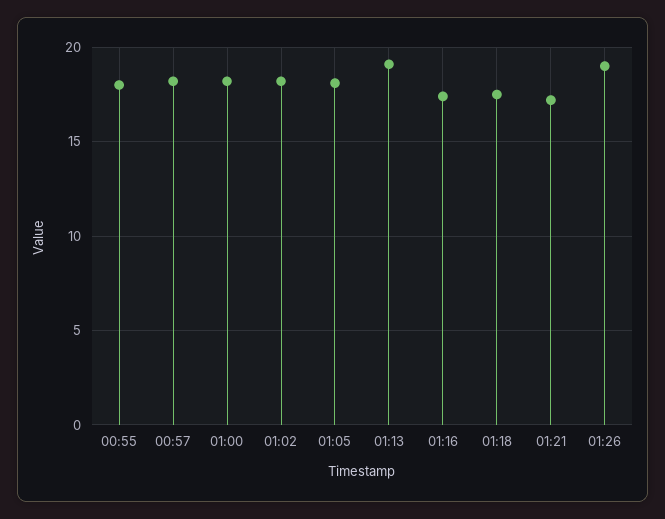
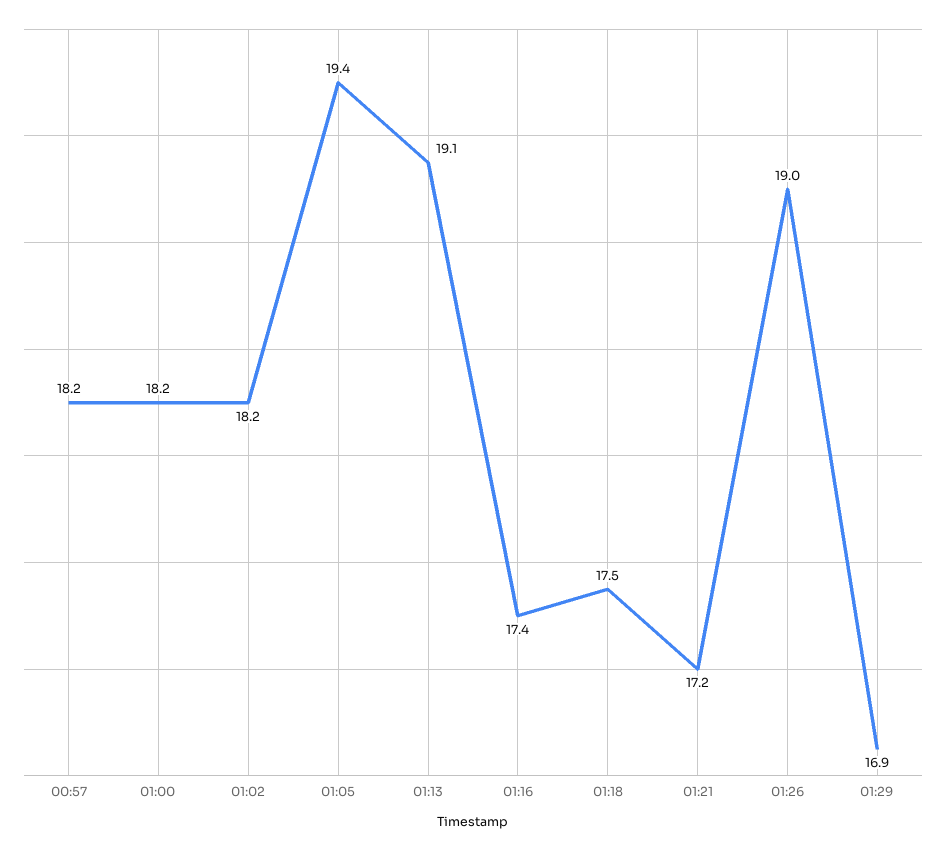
00:55: 18 -> none
01:05: 18 -> 19.4
01:29: none -> 16.9

